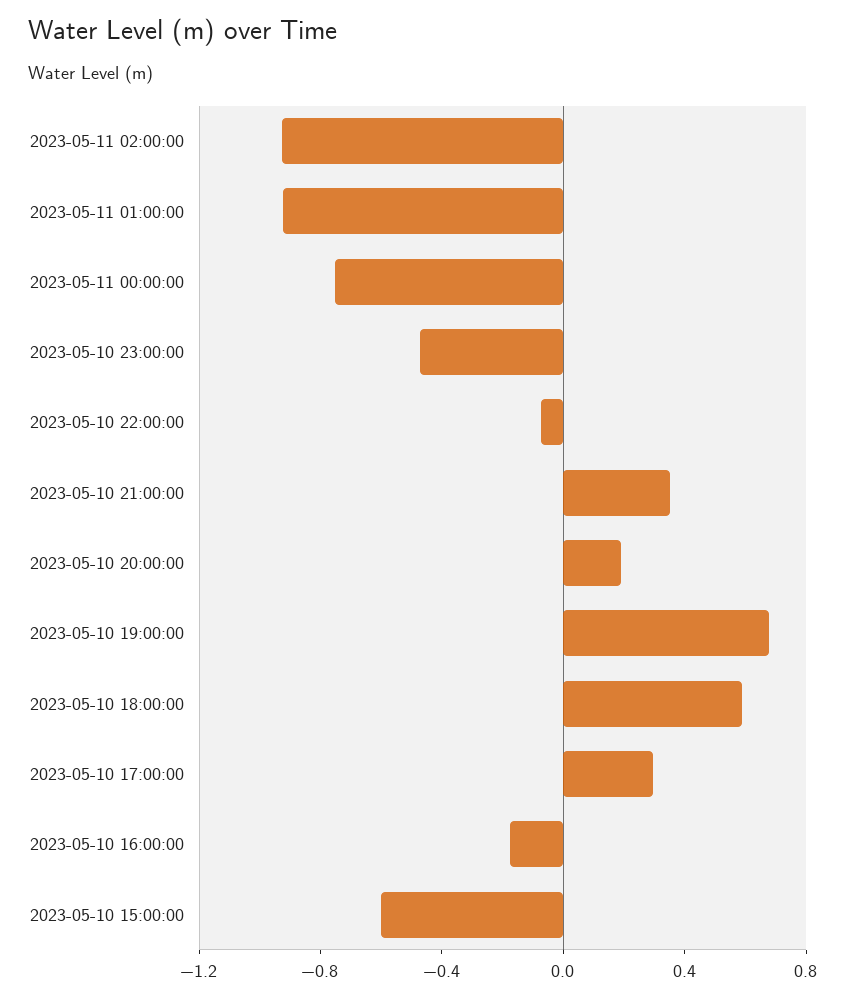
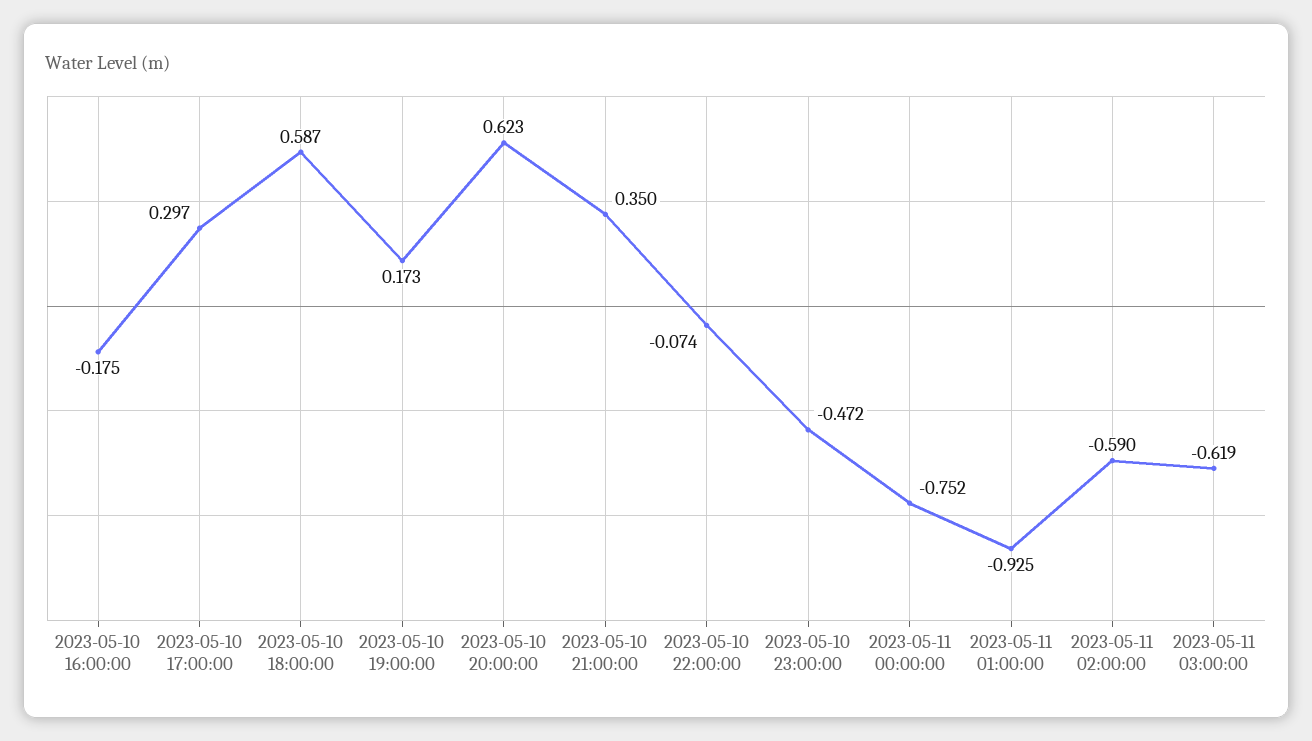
2023-05-11 02:00:00: -0.9 -> -0.59
2023-05-10 20:00:00: 0.2 -> 0.623
2023-05-10 19:00:00: 0.7 -> 0.173
2023-05-10 15:00:00: -0.6 -> none
2023-05-11 03:00:00: none -> -0.619

